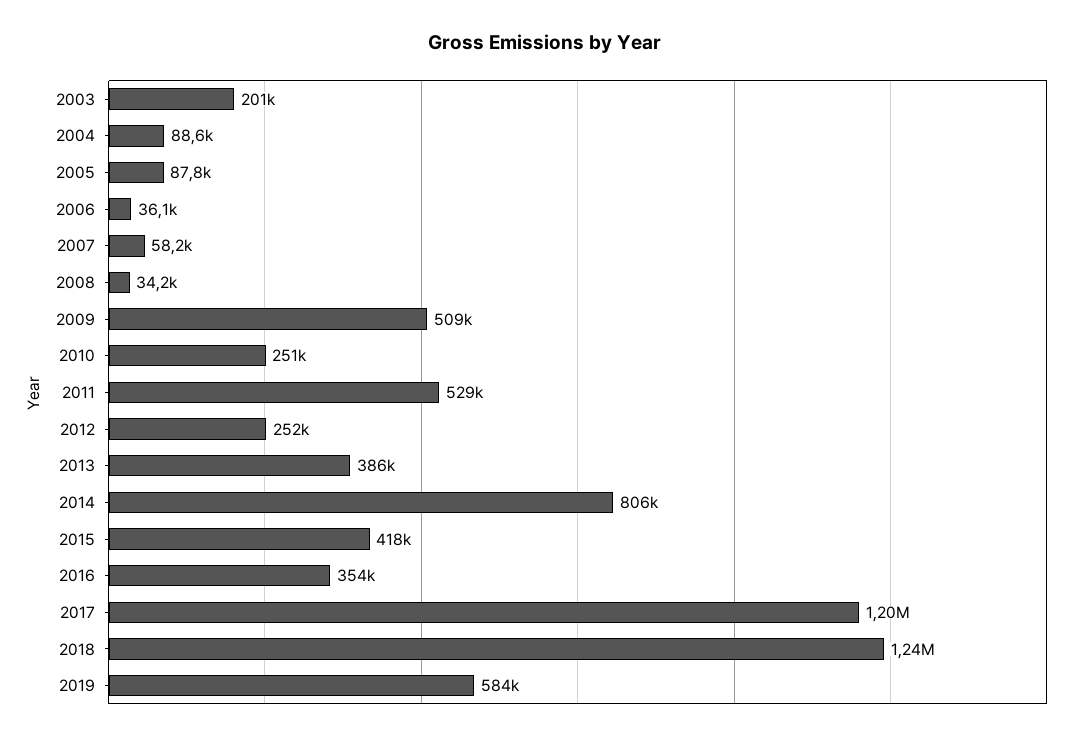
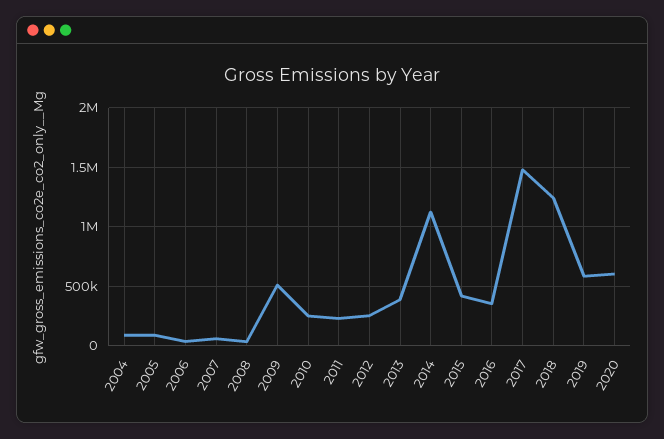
2003: 201000 -> none
2011: 529000 -> 200000
2014: 806000 -> 1100000
2017: 1200000 -> 1500000
2020: none -> 600000

